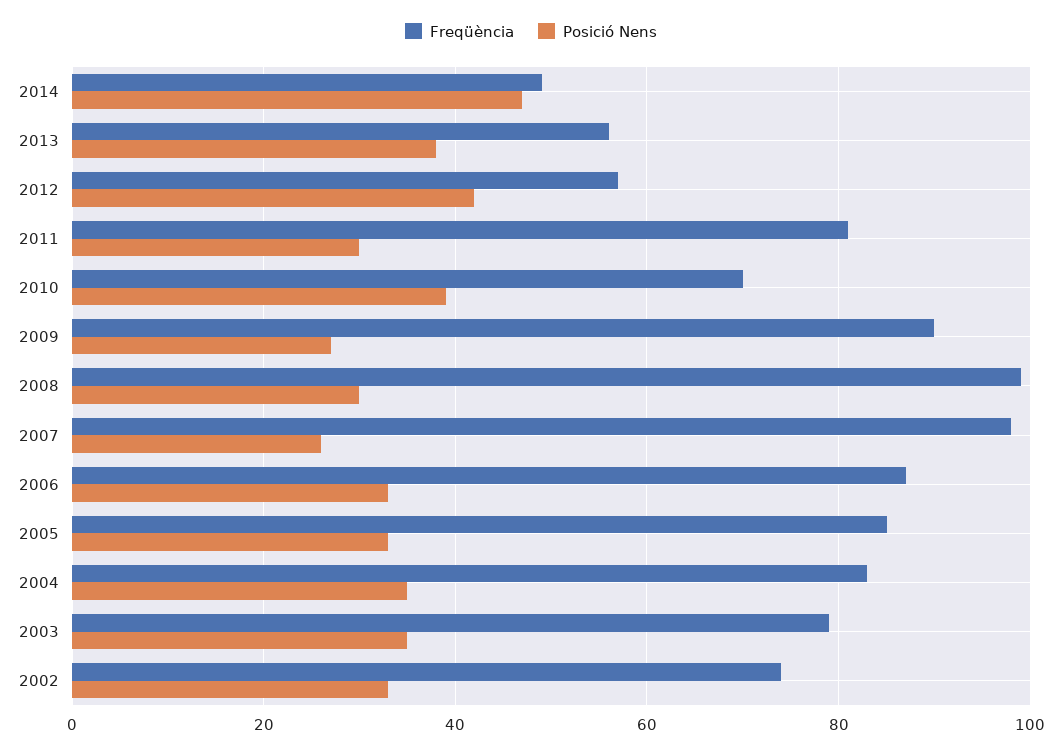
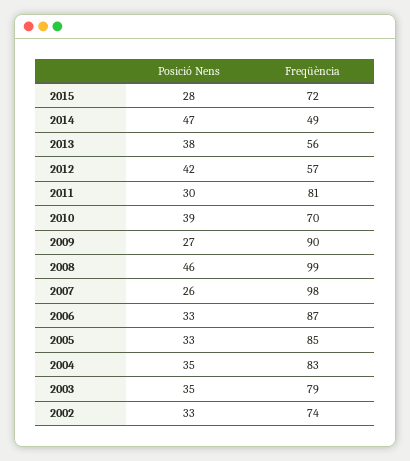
Posició Nens, 2008: 30 -> 46
Posició Nens, 2015: none -> 28
Freqüència, 2015: none -> 72

